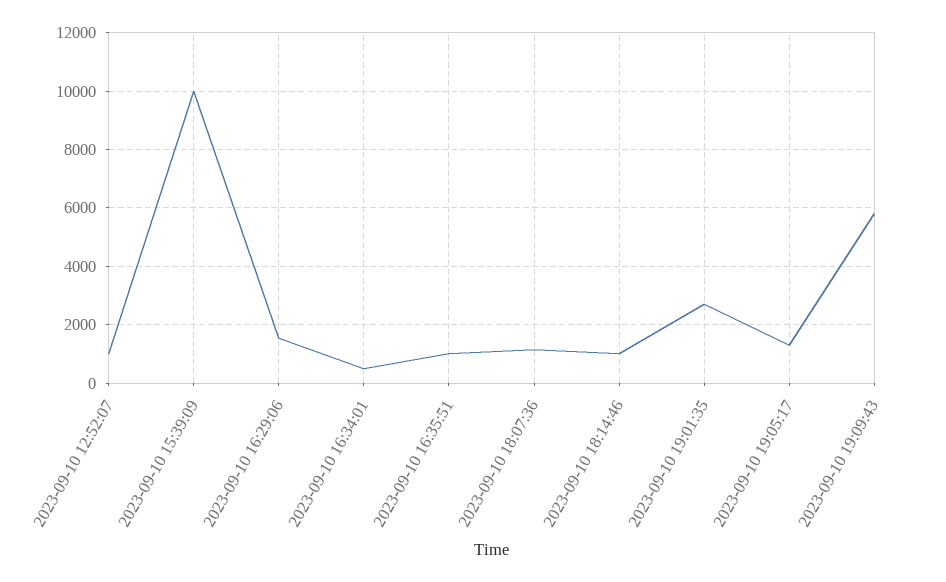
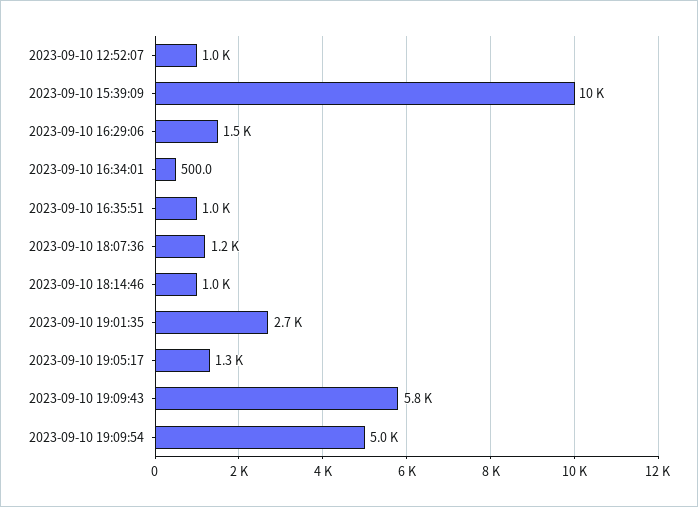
2023-09-10 19:09:54: none -> 5000

